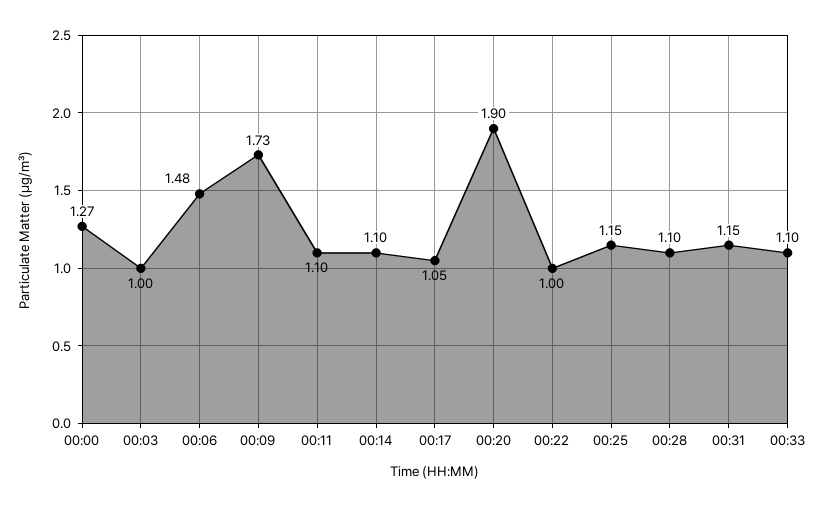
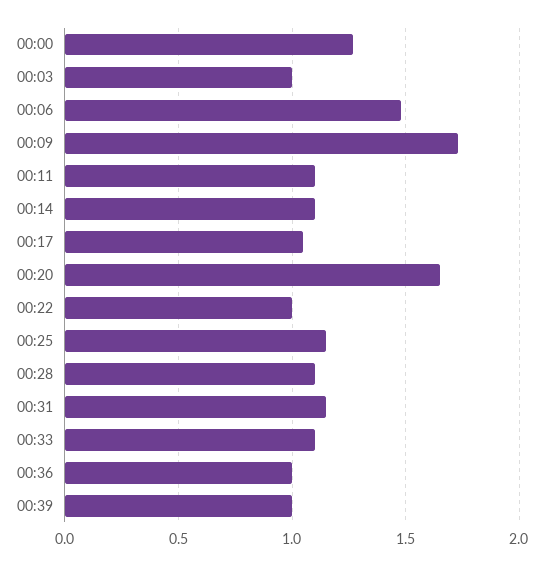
00:20: 1.9 -> 1.65
00:36: none -> 1
00:39: none -> 1

